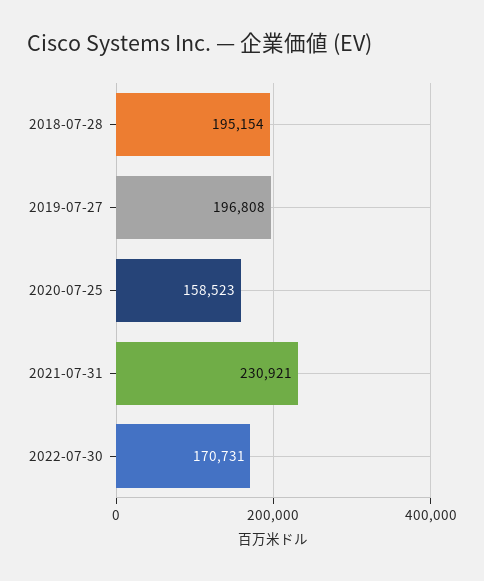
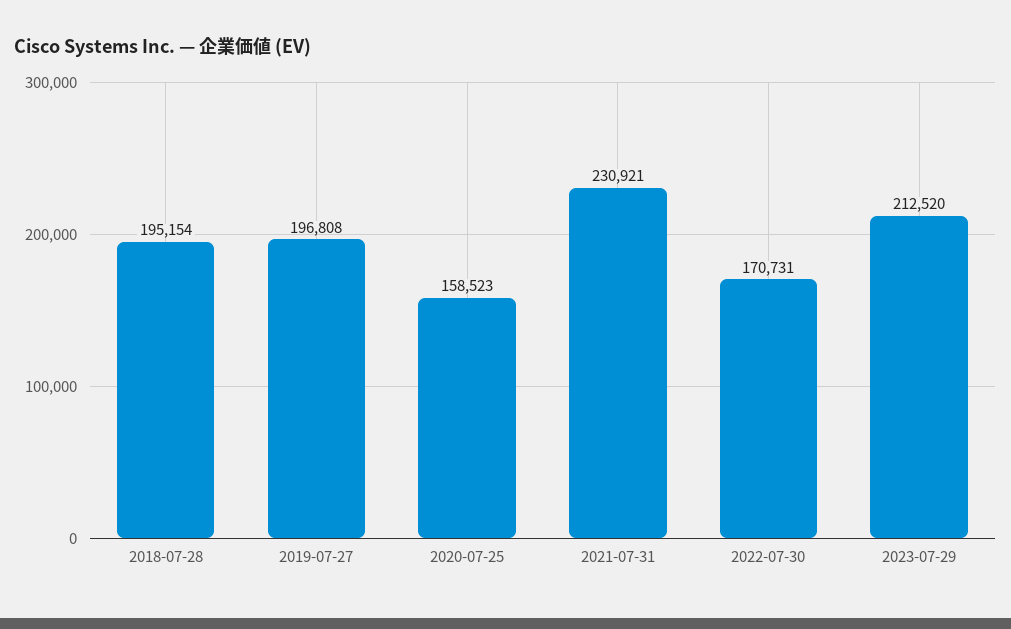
2023-07-29: none -> 212520

